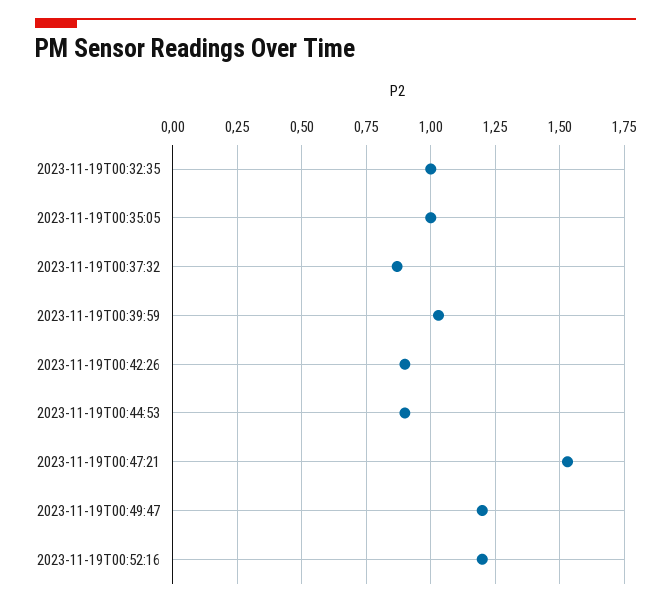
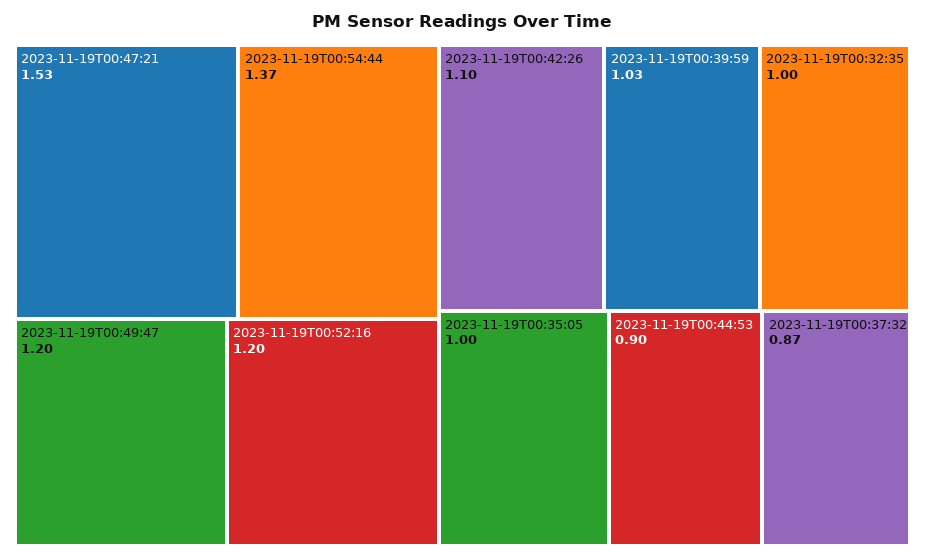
2023-11-19T00:42:26: 0.9 -> 1.1
2023-11-19T00:54:44: none -> 1.37

